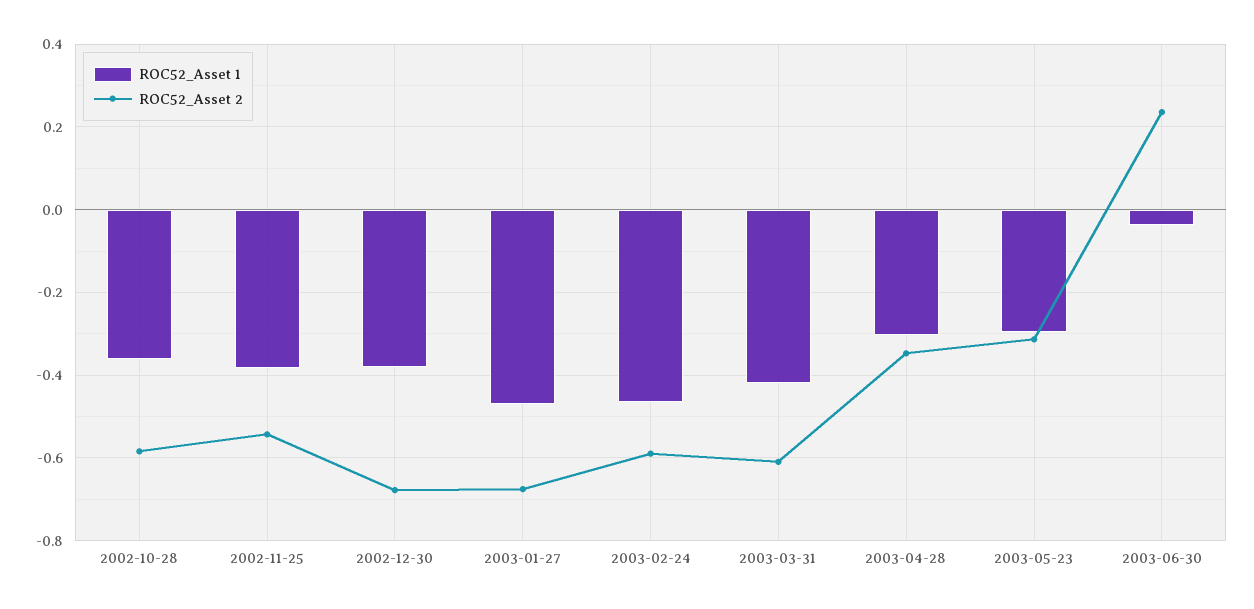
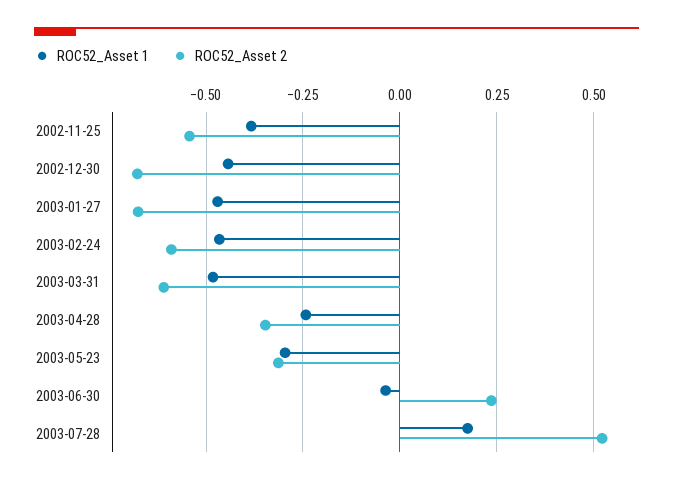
ROC52_Asset 1, 2002-10-28: -0.36 -> none
ROC52_Asset 2, 2002-10-28: -0.58 -> none
ROC52_Asset 1, 2002-12-30: -0.38 -> -0.45
ROC52_Asset 1, 2003-03-31: -0.42 -> -0.475
ROC52_Asset 1, 2003-04-28: -0.3 -> -0.25
ROC52_Asset 1, 2003-07-28: none -> 0.175
ROC52_Asset 2, 2003-07-28: none -> 0.525

